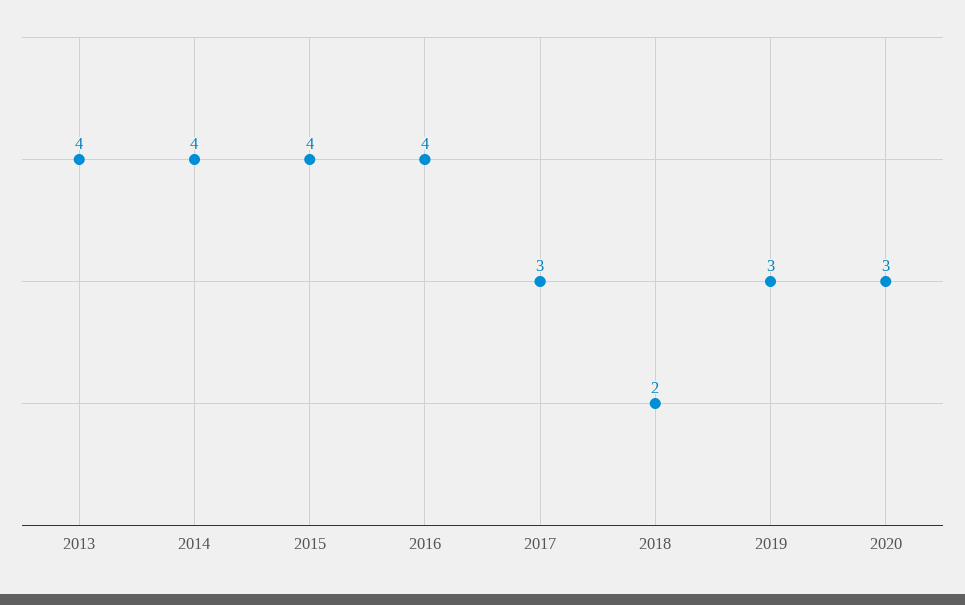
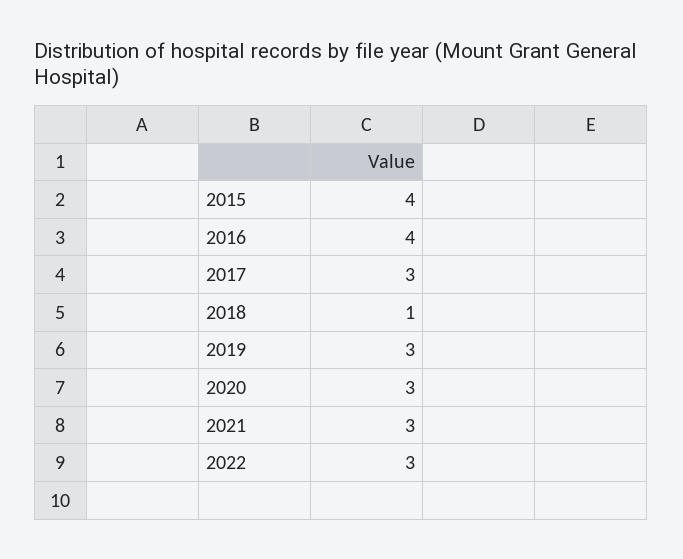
2013: 4 -> none
2014: 4 -> none
2018: 2 -> 1
2021: none -> 3
2022: none -> 3

